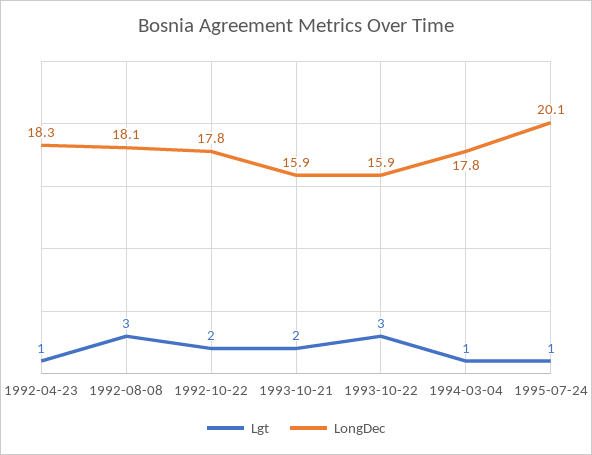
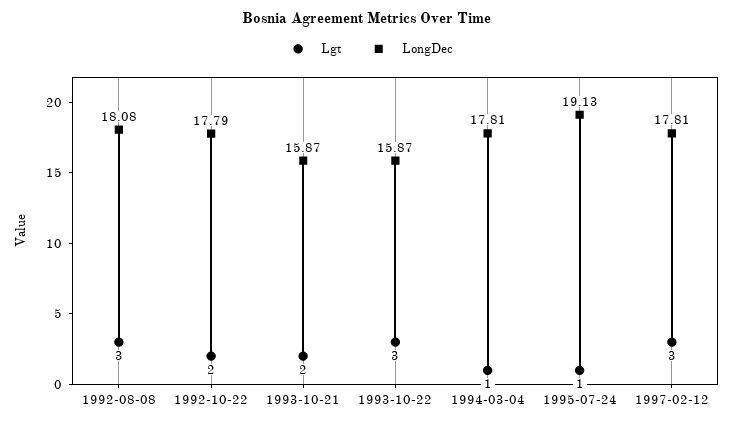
Lgt, 1992-04-23: 1 -> none
LongDec, 1992-04-23: 18.3 -> none
LongDec, 1995-07-24: 20.1 -> 19.13
Lgt, 1997-02-12: none -> 3
LongDec, 1997-02-12: none -> 17.81

